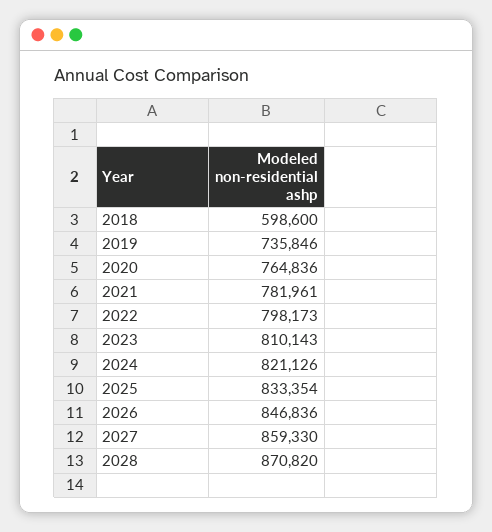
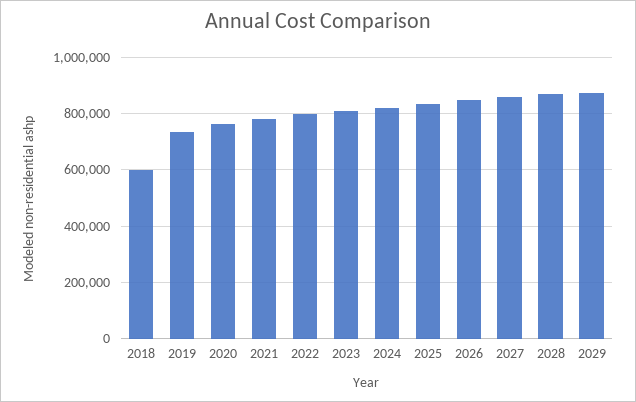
2029: none -> 875000

